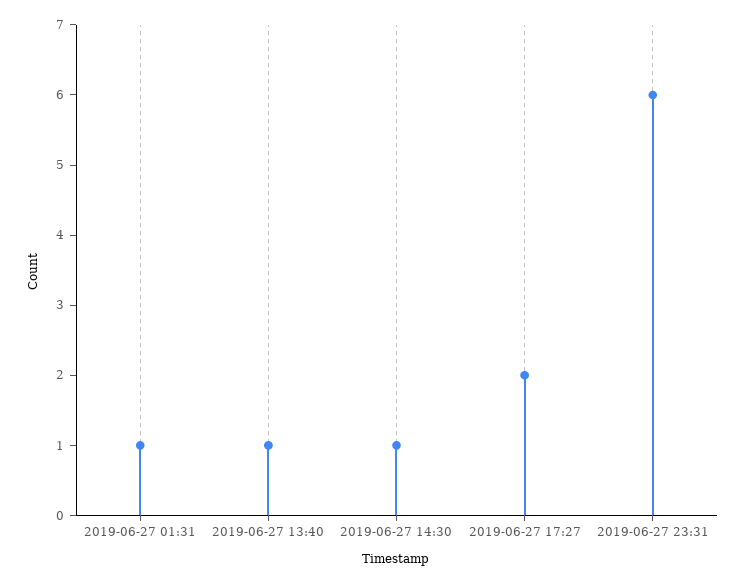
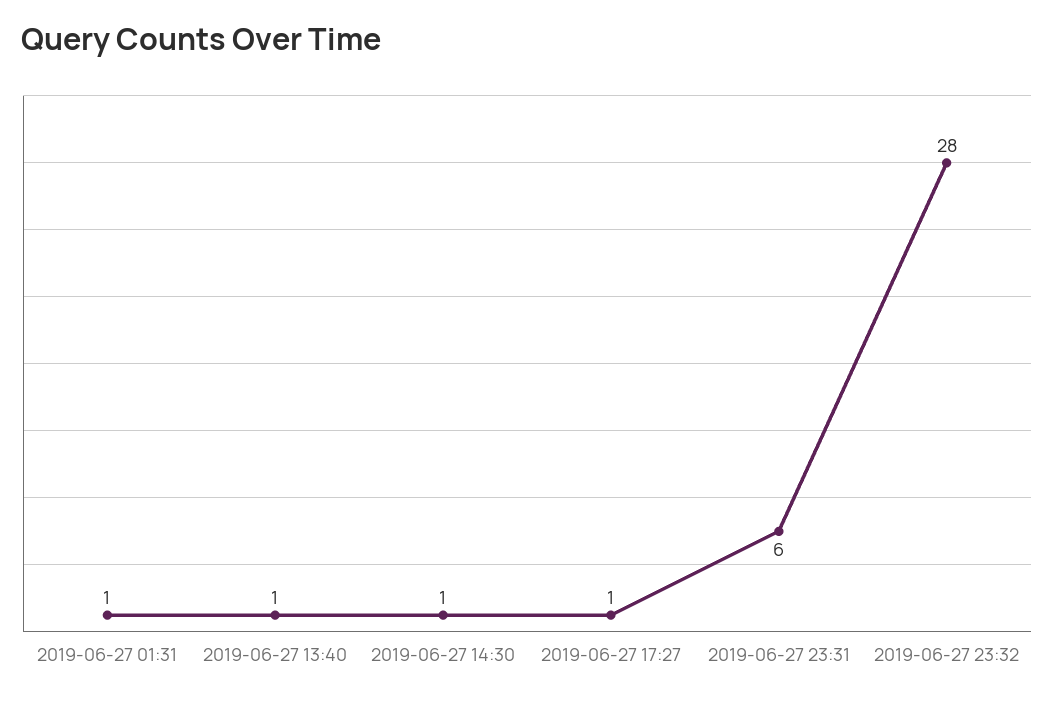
2019-06-27 17:27: 2 -> 1
2019-06-27 23:32: none -> 28

